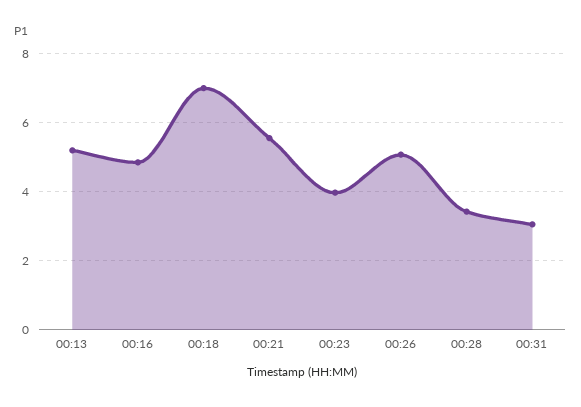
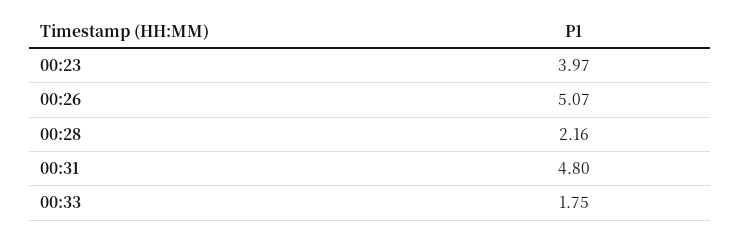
00:13: 5.2 -> none
00:16: 4.8 -> none
00:18: 7 -> none
00:21: 5.6 -> none
00:28: 3.4 -> 2.16
00:31: 3 -> 4.8
00:33: none -> 1.75

